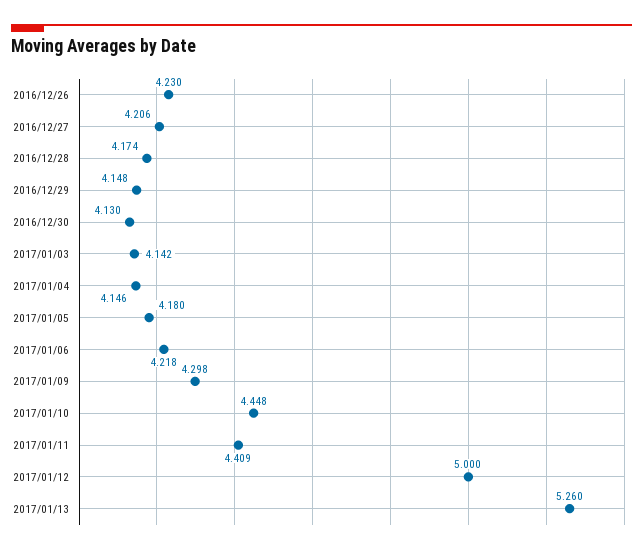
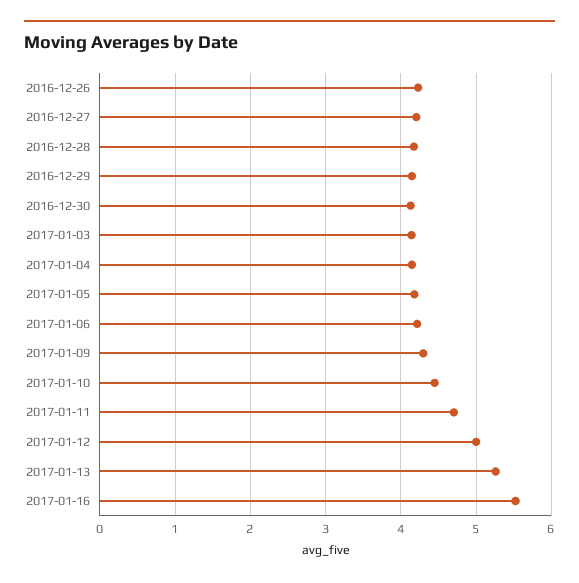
2017/01/11: 4.409 -> 4.7
2017-01-16: none -> 5.5

